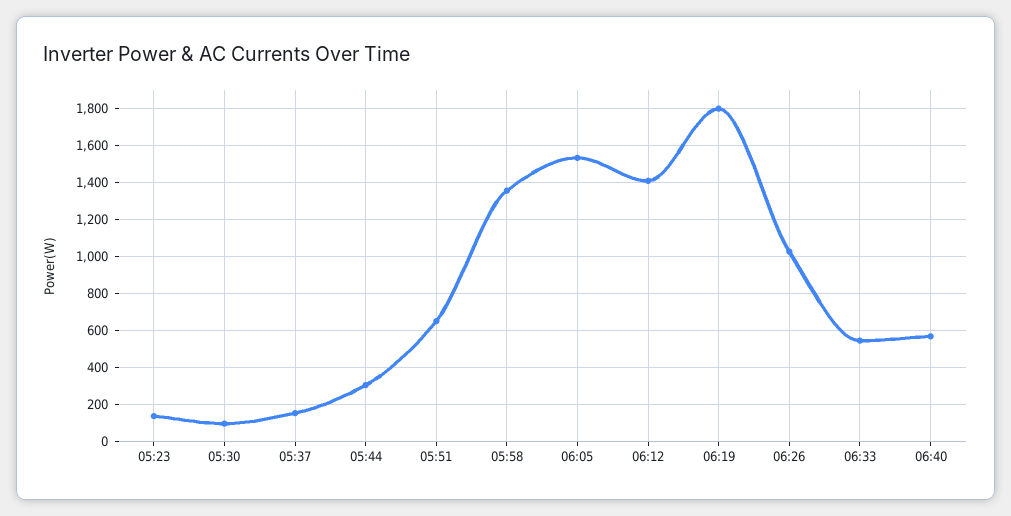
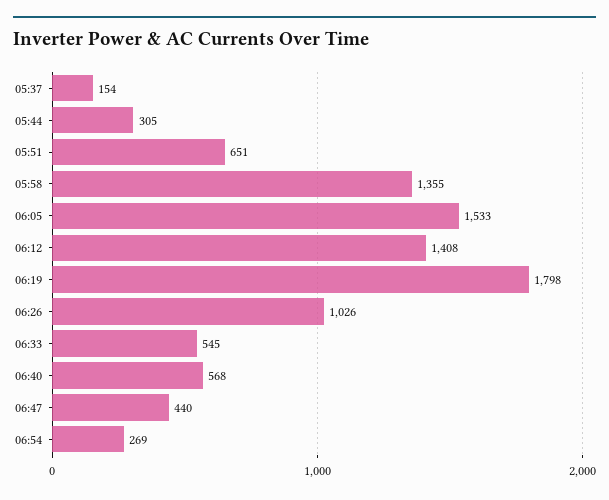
05:23: 150 -> none
05:30: 100 -> none
06:47: none -> 440
06:54: none -> 269

